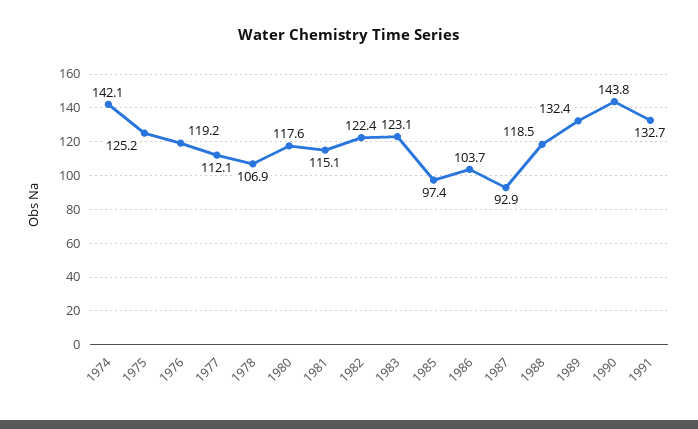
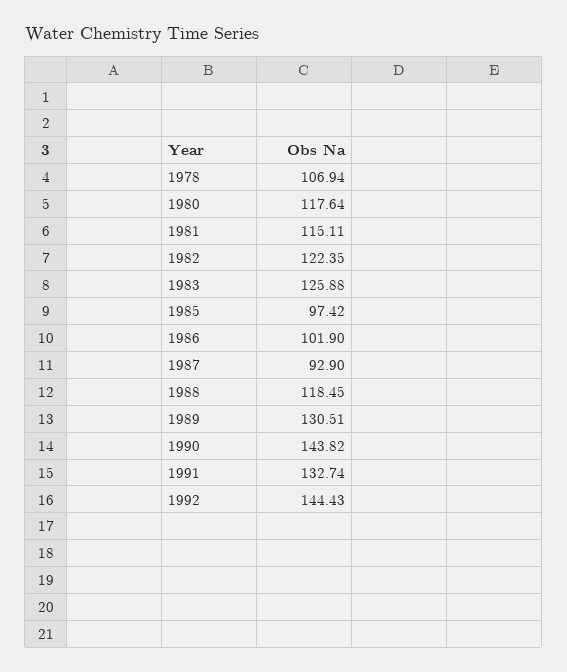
1974: 142.1 -> none
1975: 125.2 -> none
1976: 119.2 -> none
1977: 112.1 -> none
1983: 123.1 -> 125.88
1986: 103.7 -> 101.9
1989: 132.4 -> 130.51
1992: none -> 144.43

